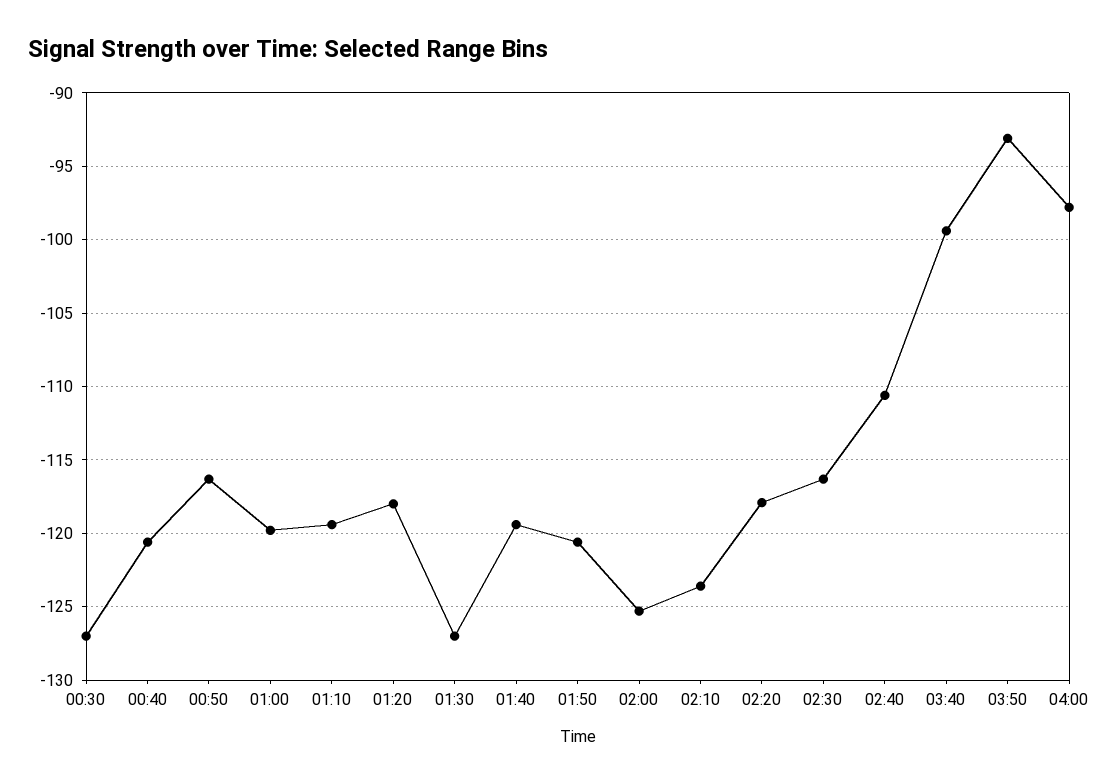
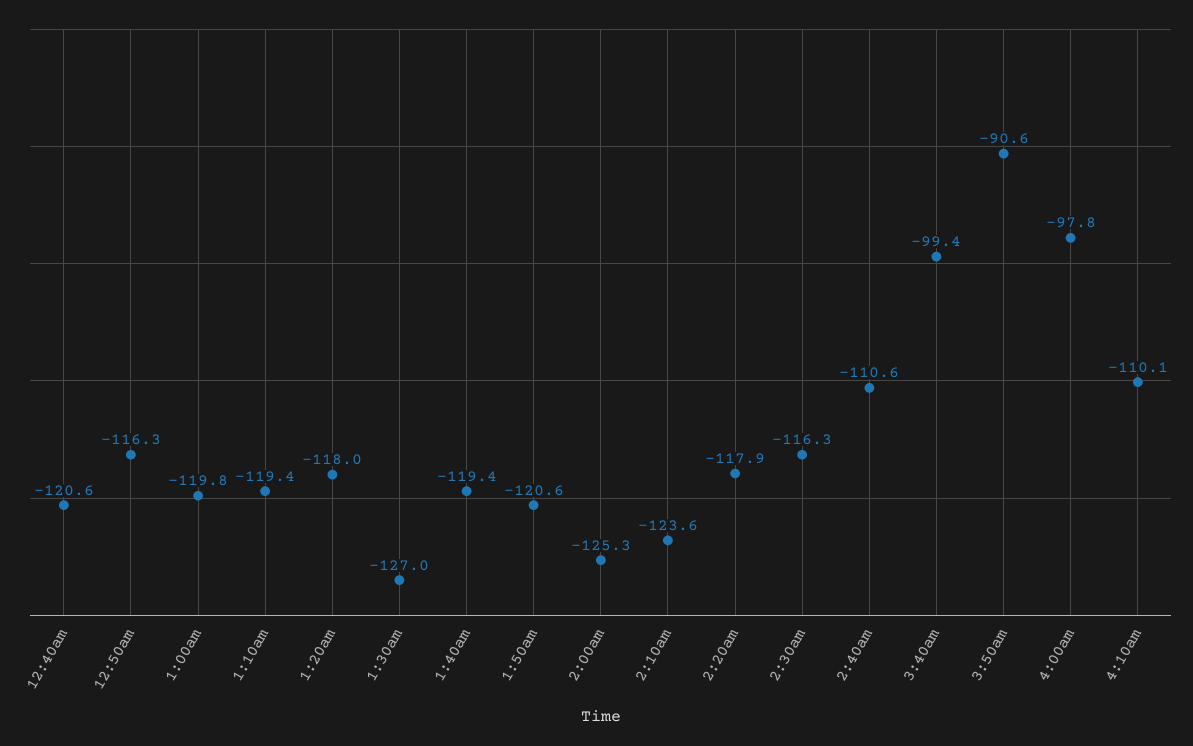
00:30: -127 -> none
03:50: -93 -> -90.6
4:10am: none -> -110.1

